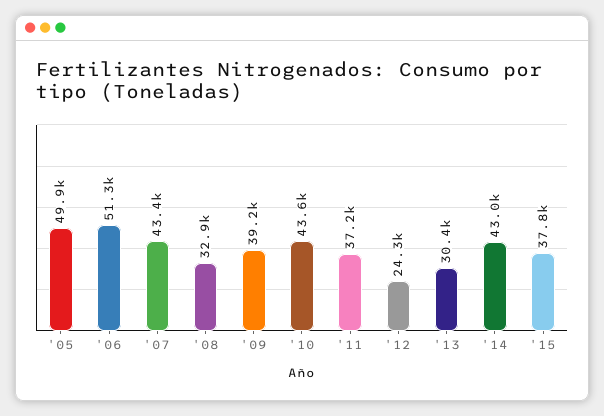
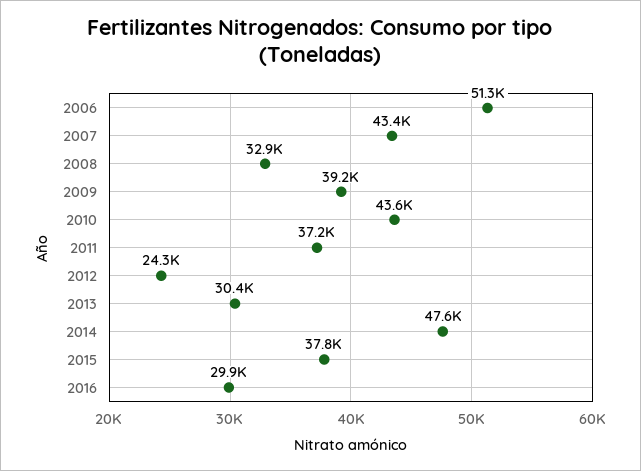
'05: 49900 -> none
'14: 43000 -> 47600
2016: none -> 29900

